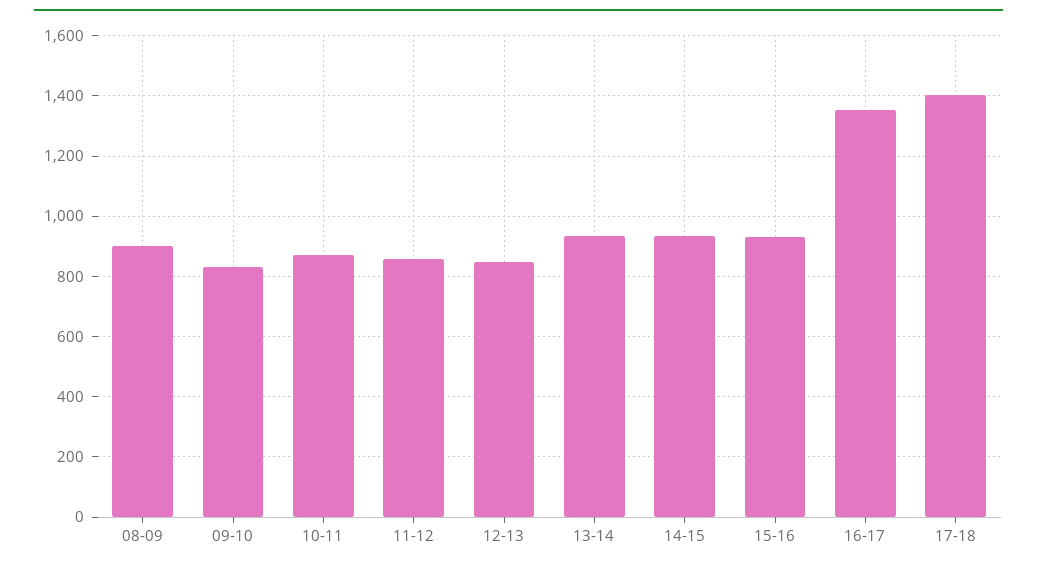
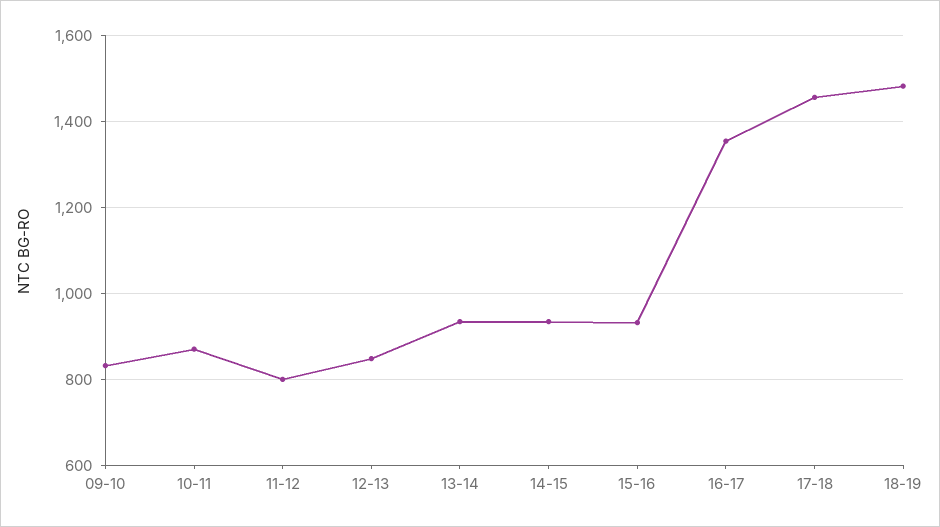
08-09: 900 -> none
11-12: 860 -> 800
17-18: 1400 -> 1460
18-19: none -> 1480

